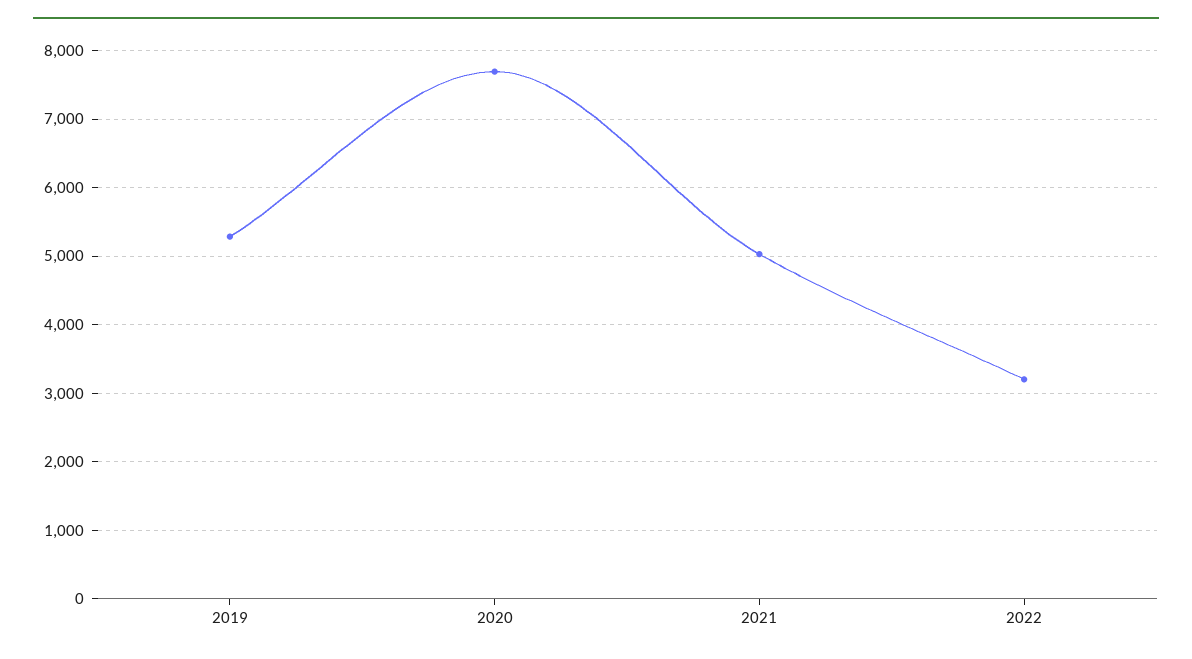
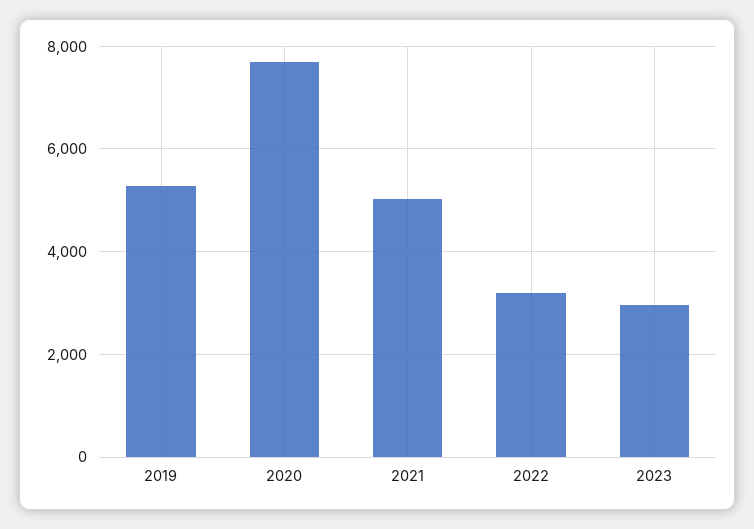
2023: none -> 3000

